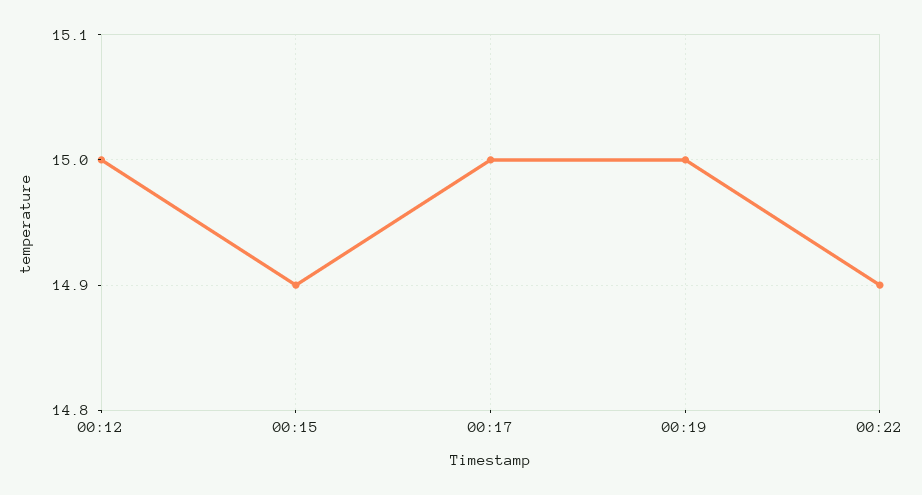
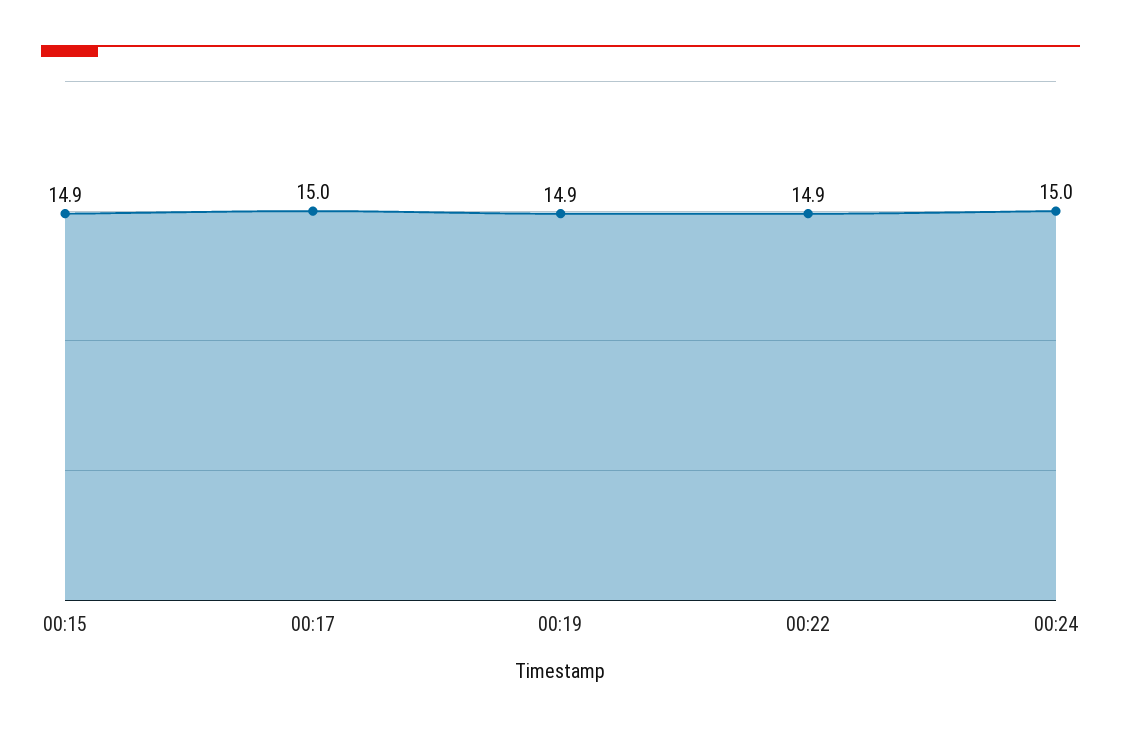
00:12: 15 -> none
00:19: 15 -> 14.9
00:24: none -> 15

